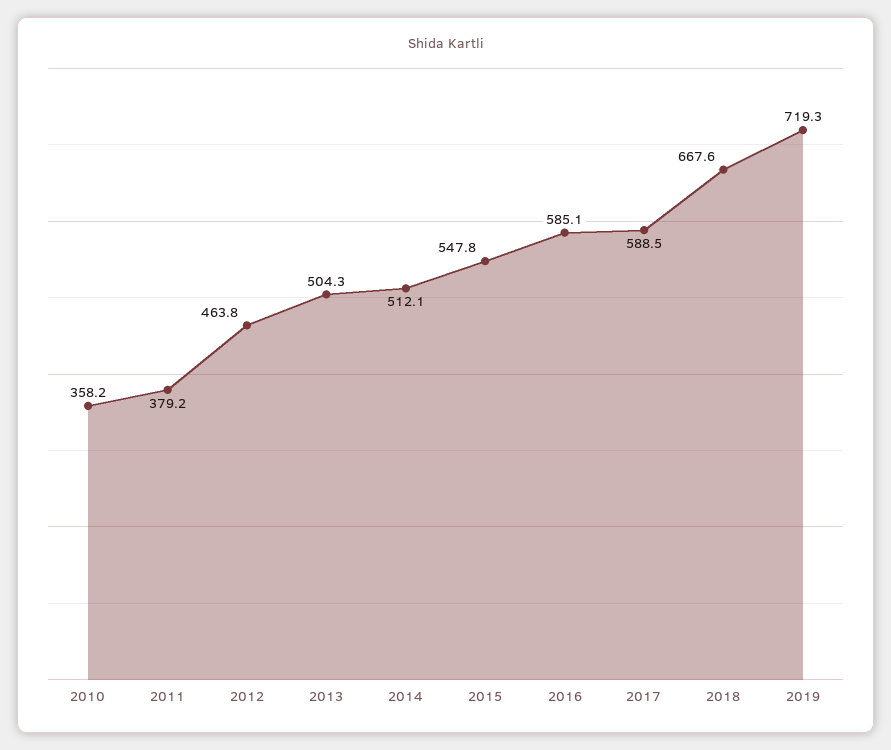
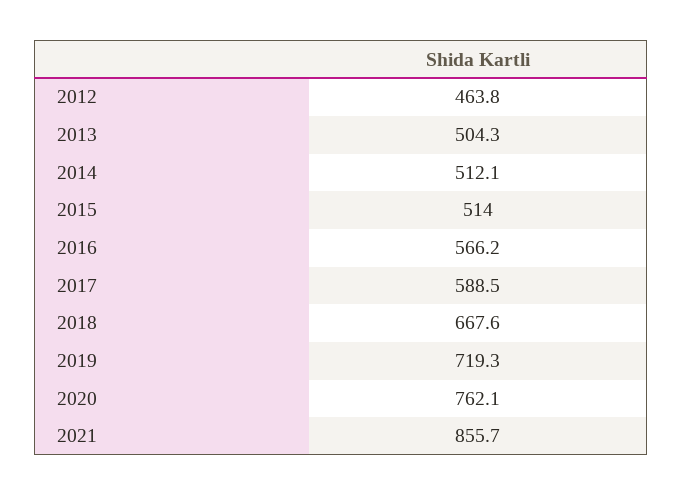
2010: 358.2 -> none
2011: 379.2 -> none
2015: 547.8 -> 514
2016: 585.1 -> 566.2
2020: none -> 762.1
2021: none -> 855.7

